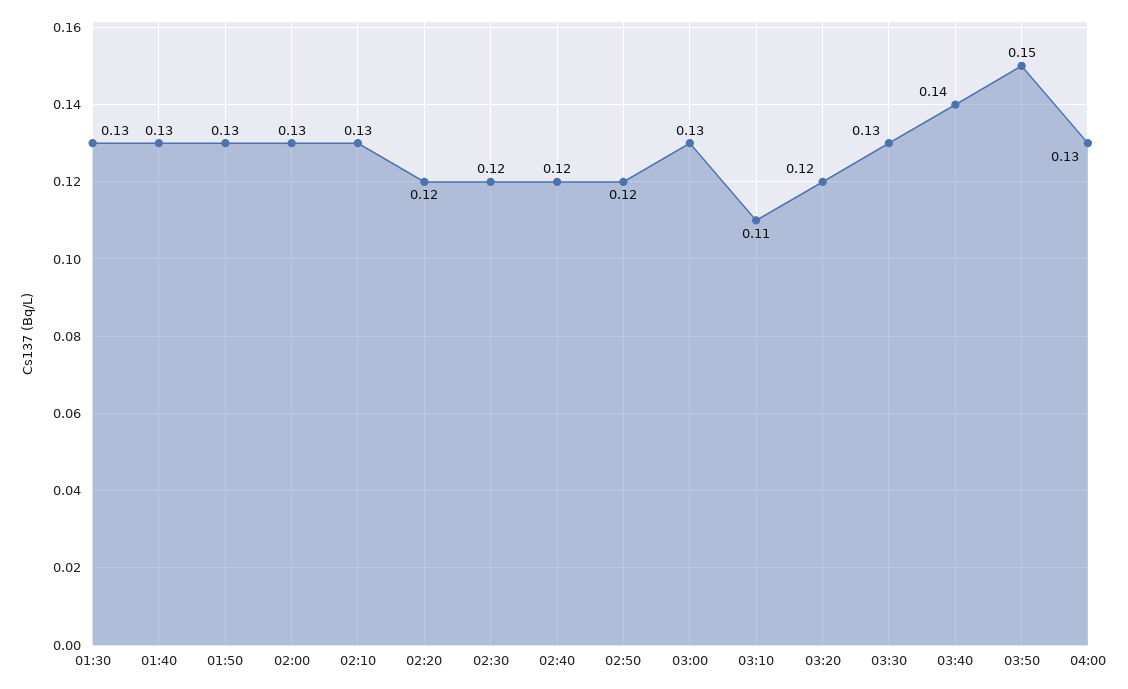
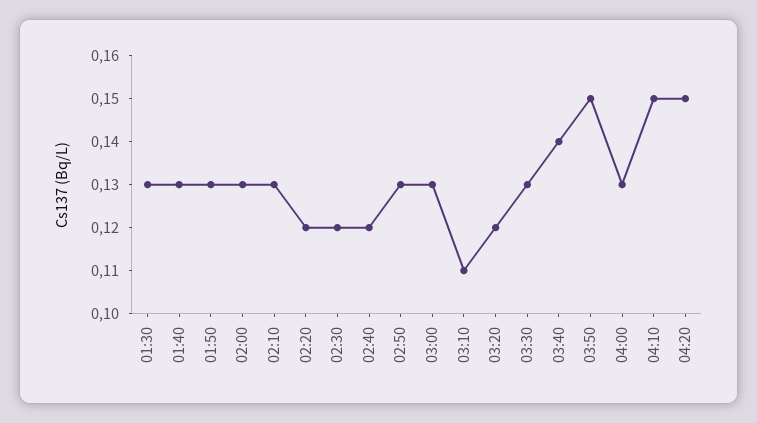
02:50: 0.12 -> 0.13
04:10: none -> 0.15
04:20: none -> 0.15

